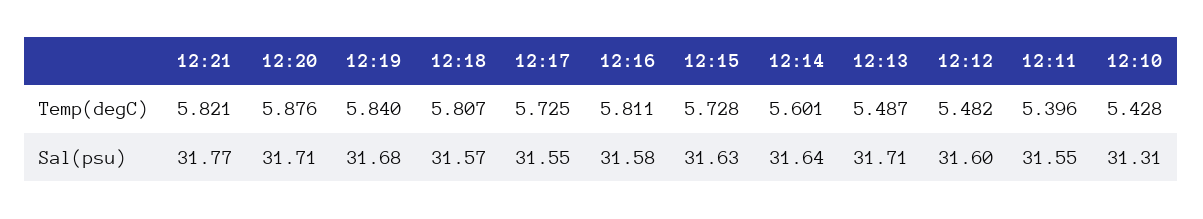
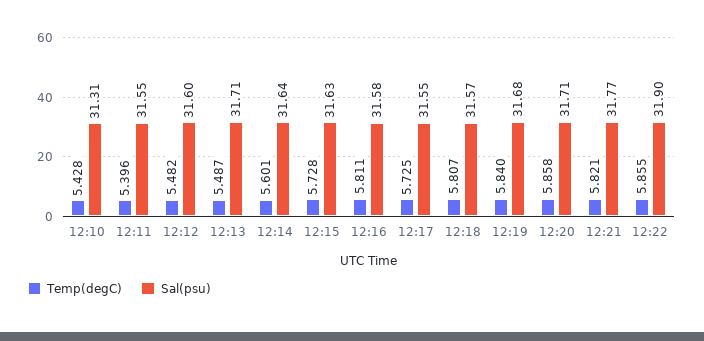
Temp(degC), 12:20: 5.876 -> 5.858
Temp(degC), 12:22: none -> 5.855
Sal(psu), 12:22: none -> 31.9

